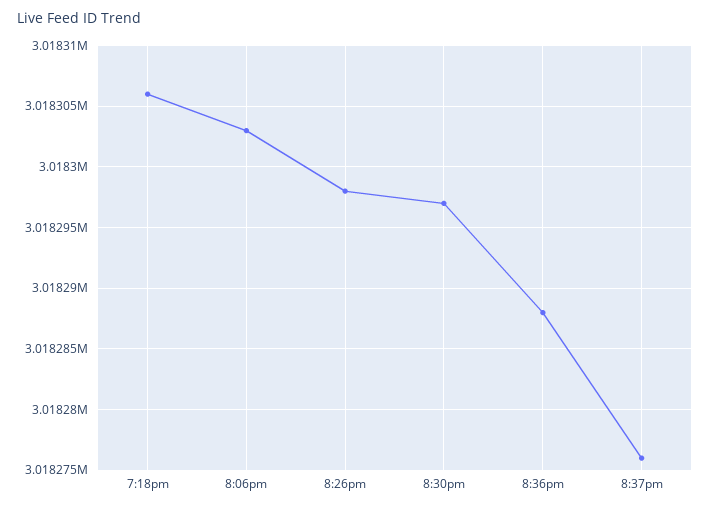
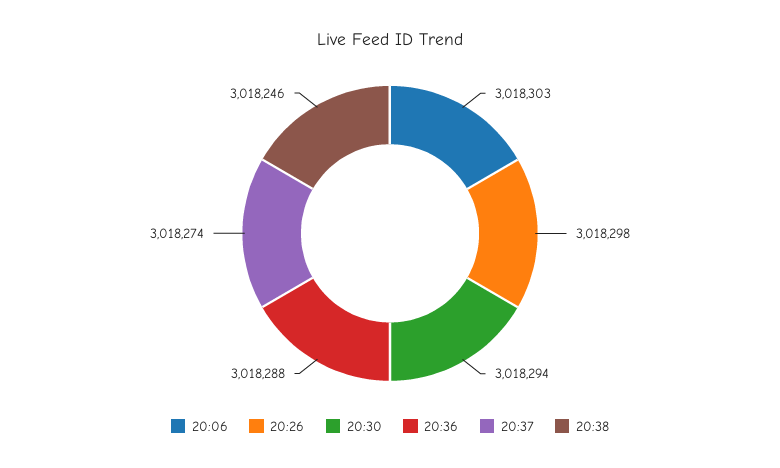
7:18pm: 3018306 -> none
8:30pm: 3018297 -> 3018294
8:37pm: 3018276 -> 3018274
20:38: none -> 3018246

